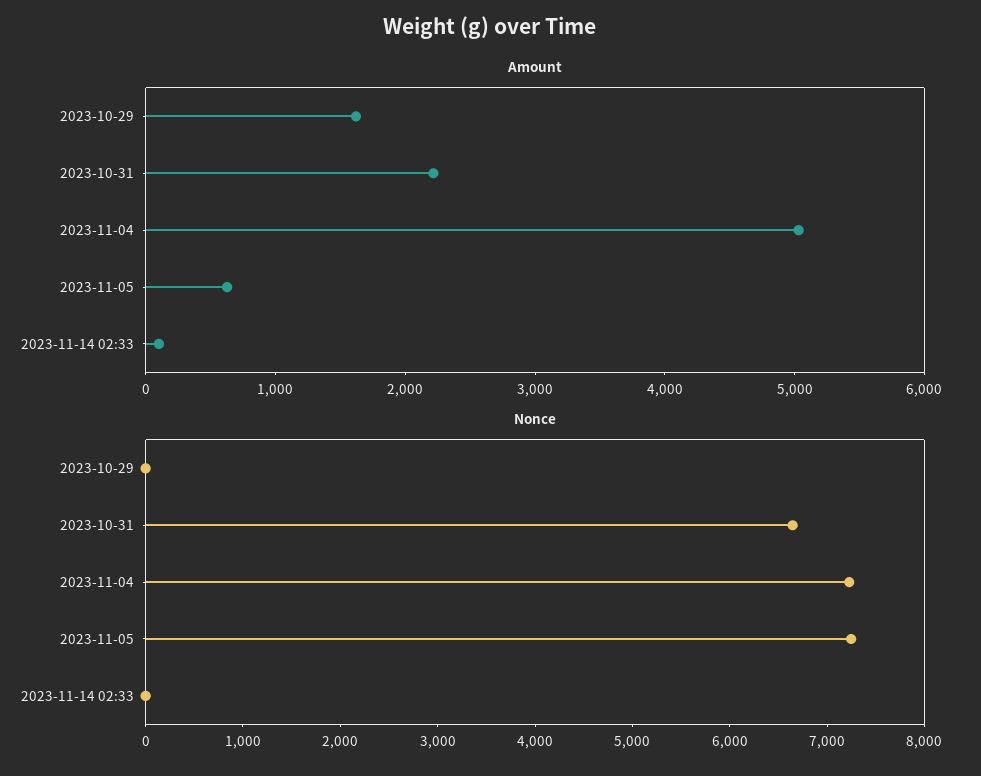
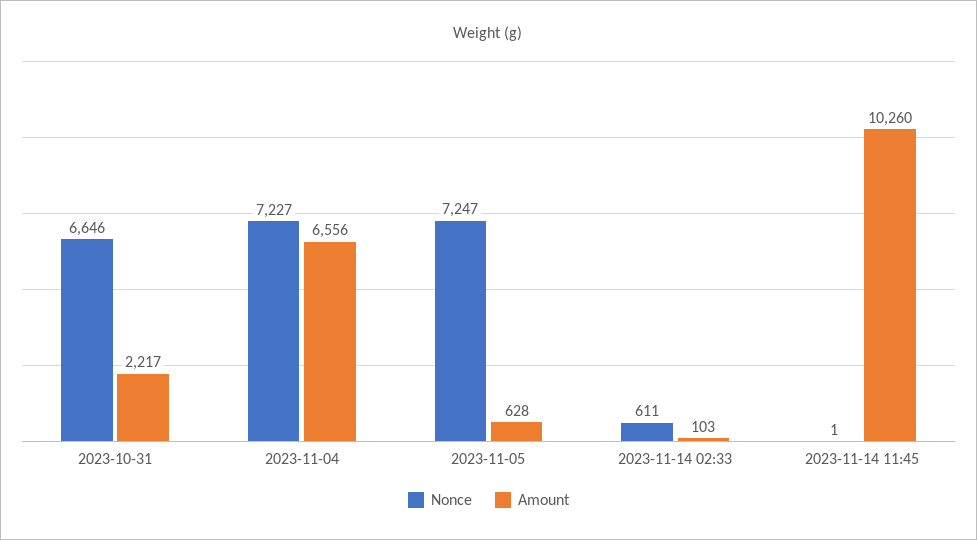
Amount, 2023-10-29: 1600 -> none
Amount, 2023-11-04: 5000 -> 6556
Nonce, 2023-10-29: 0 -> none
Nonce, 2023-11-14 02:33: 0 -> 611
Nonce, 2023-11-14 11:45: none -> 1
Amount, 2023-11-14 11:45: none -> 10260

